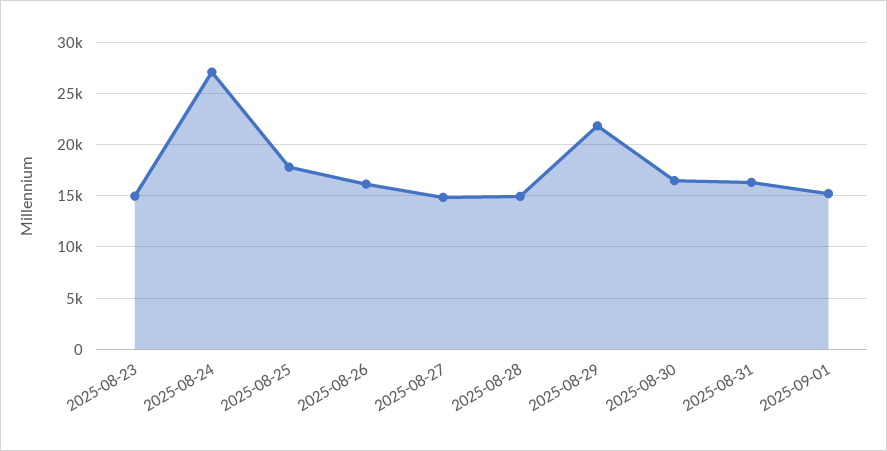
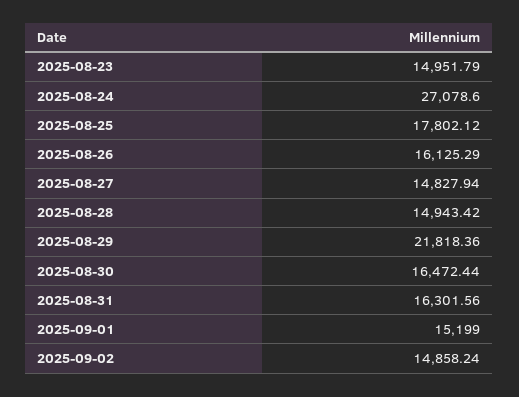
2025-09-02: none -> 14858.24

